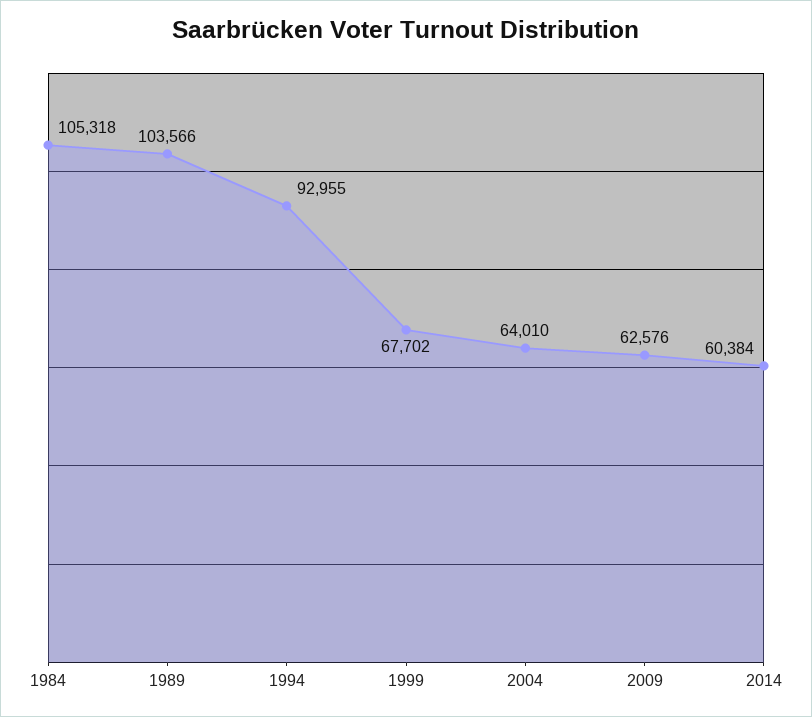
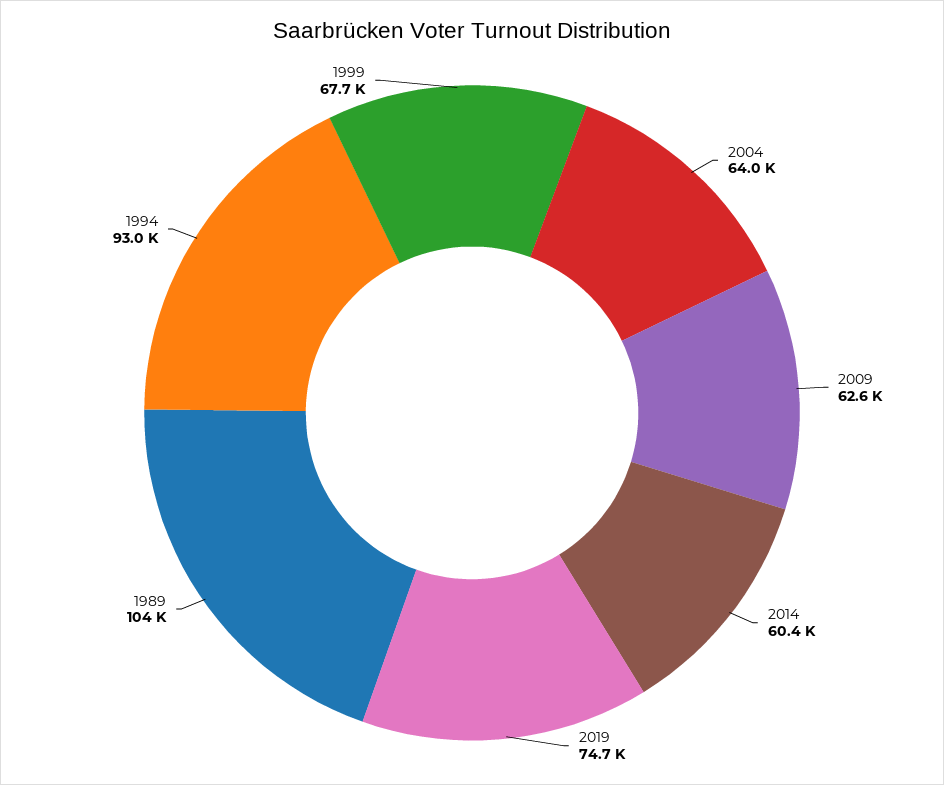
1984: 105318 -> none
2019: none -> 74700

